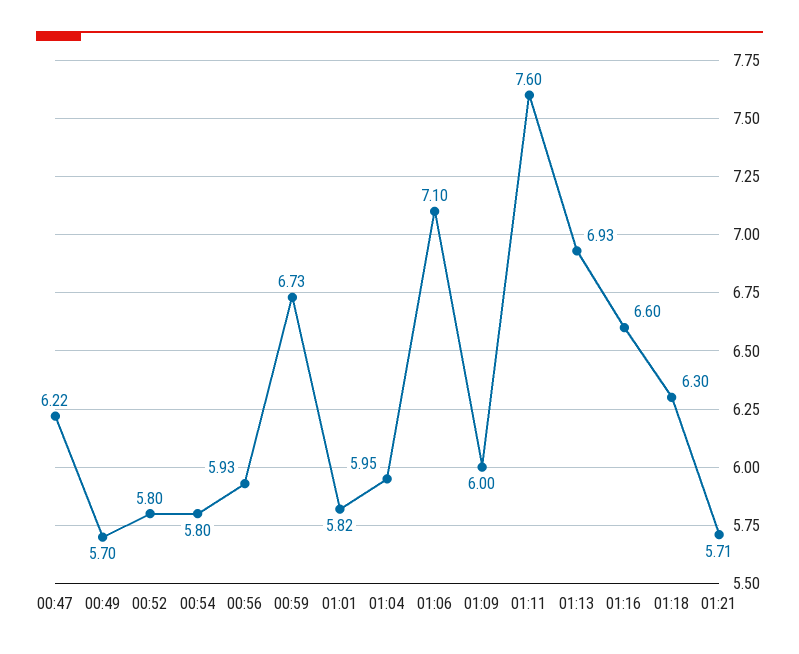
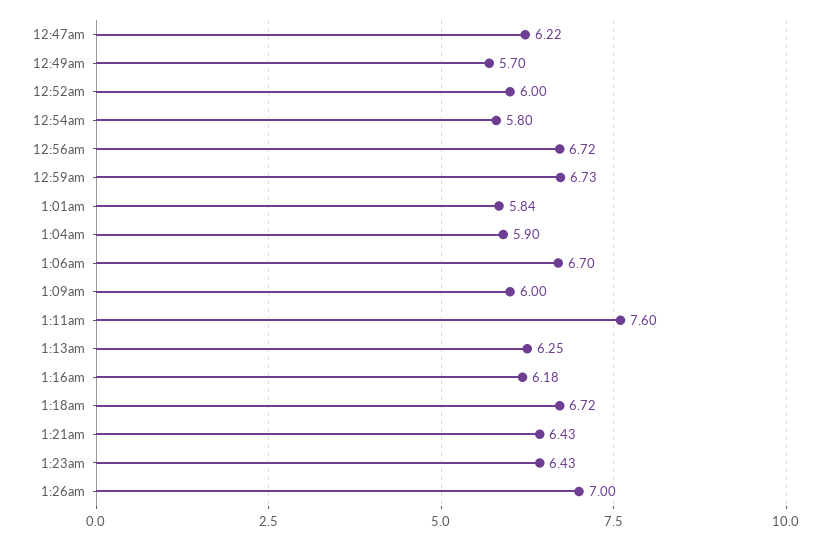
00:52: 5.8 -> 6
00:56: 5.93 -> 6.72
01:01: 5.82 -> 5.84
01:04: 5.95 -> 5.9
01:06: 7.1 -> 6.7
01:13: 6.93 -> 6.25
01:16: 6.6 -> 6.18
01:18: 6.3 -> 6.72
01:21: 5.71 -> 6.43
1:23am: none -> 6.43
1:26am: none -> 7

